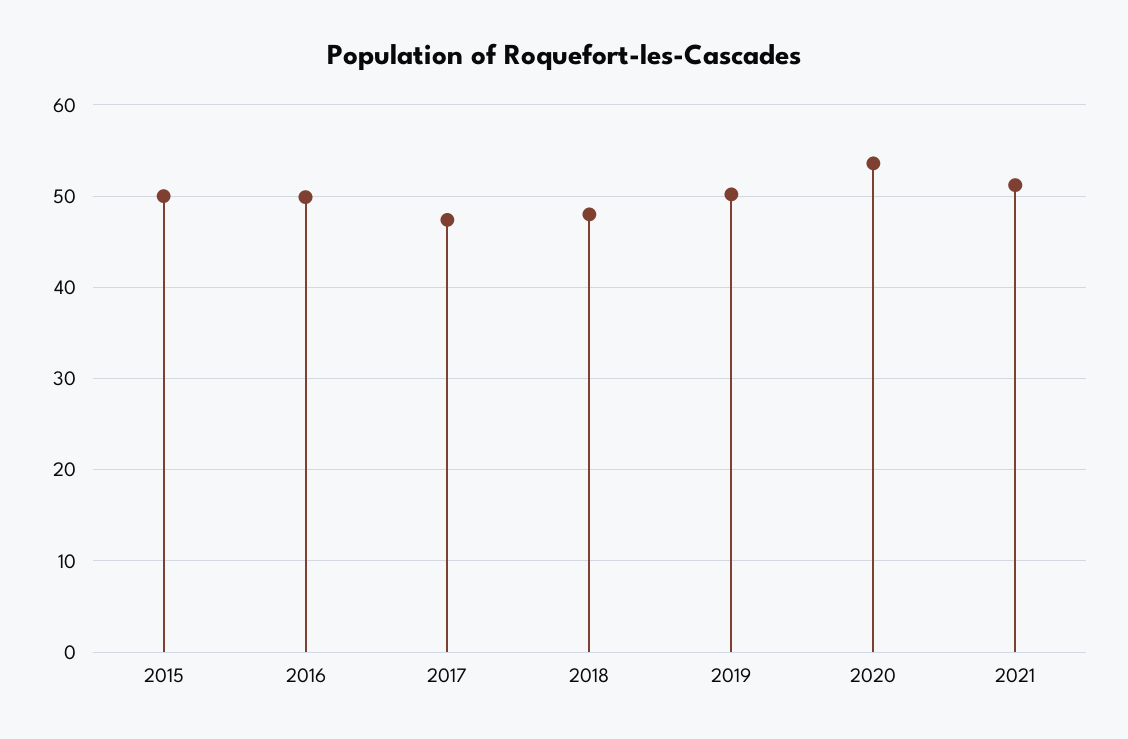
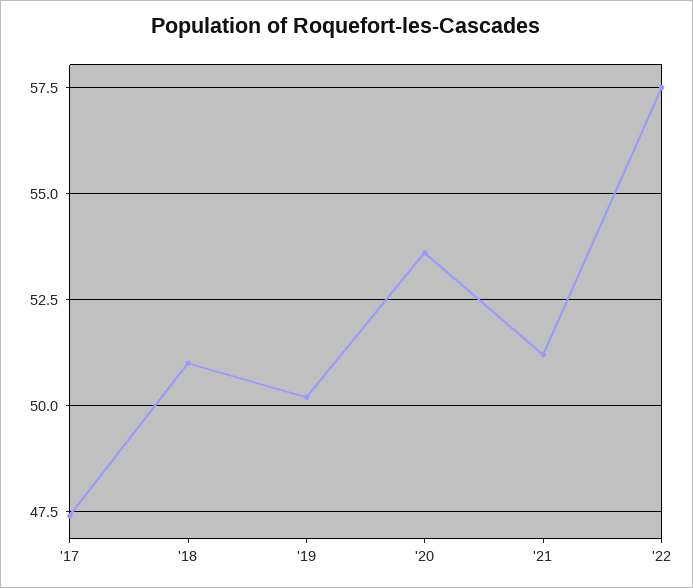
2015: 50 -> none
2016: 50 -> none
2018: 48 -> 51
'22: none -> 57.5

